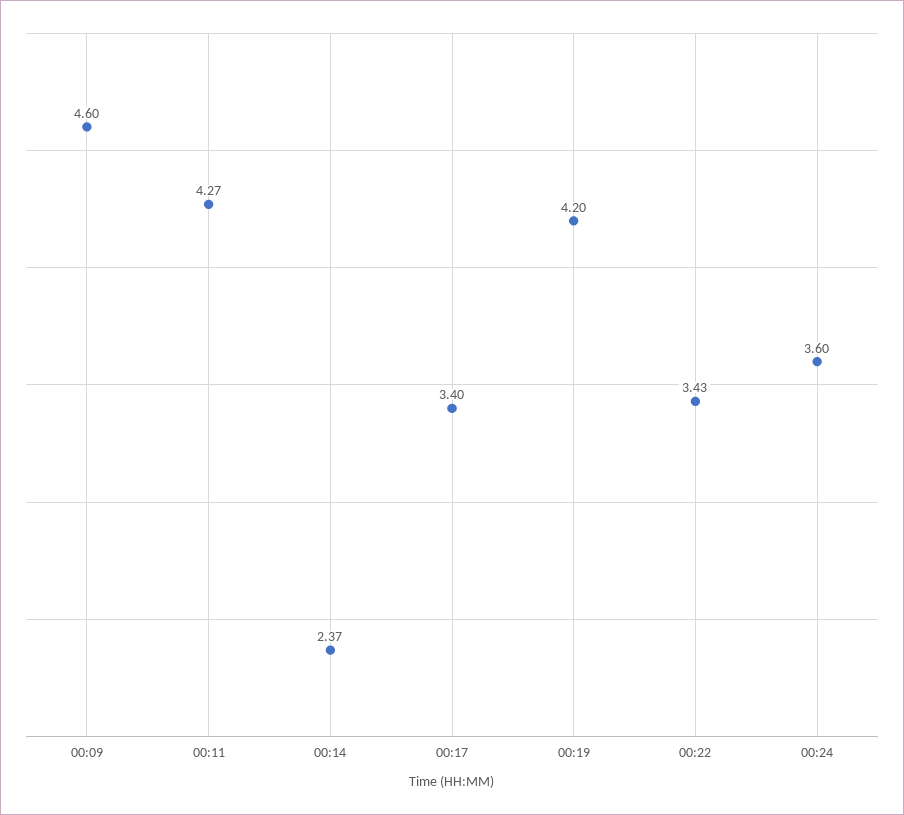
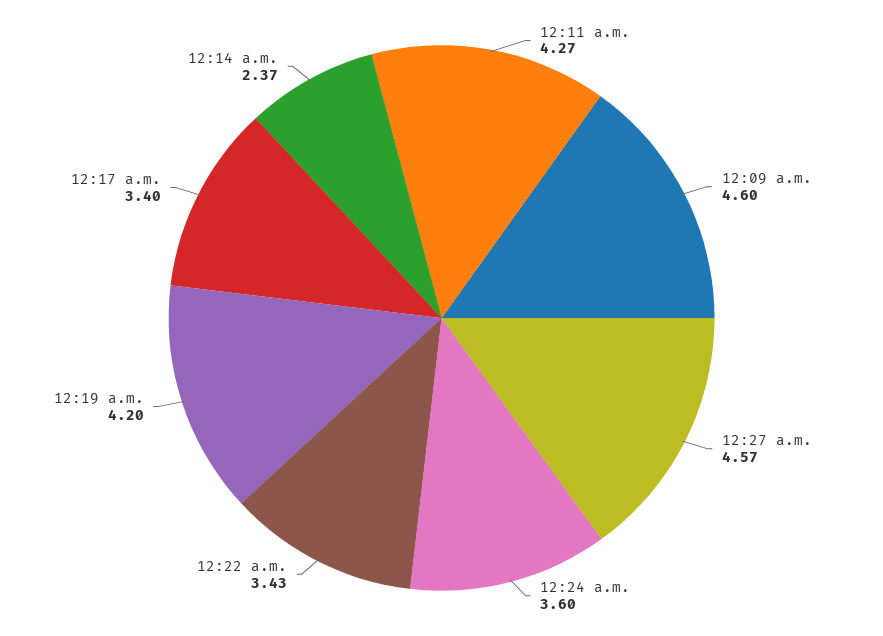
12:27 a.m.: none -> 4.57

